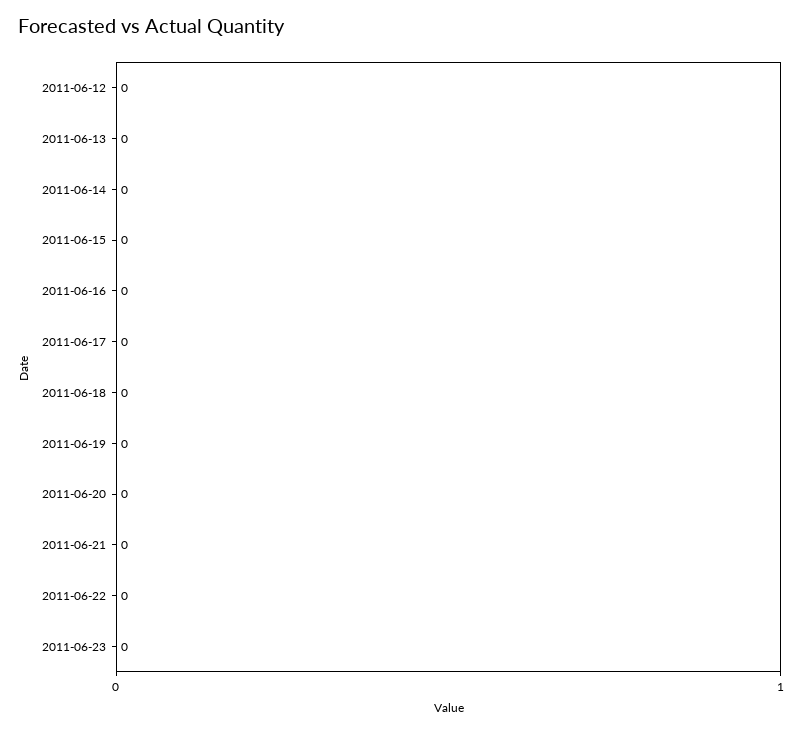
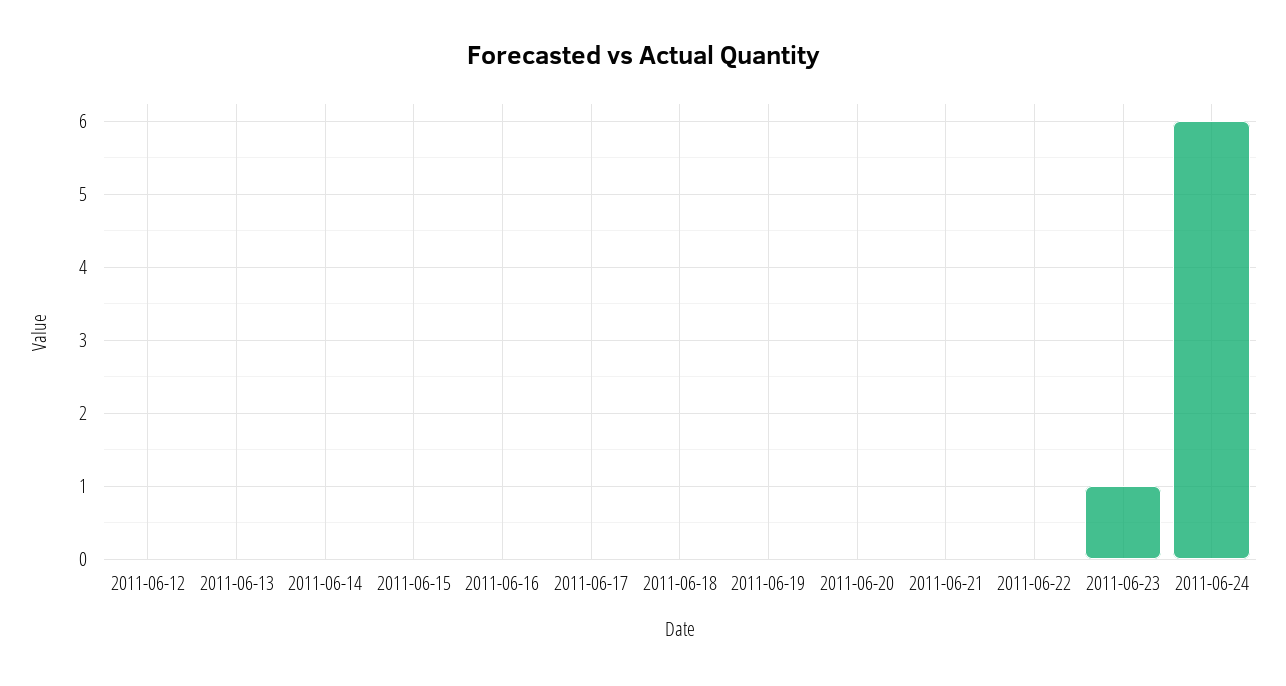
2011-06-23: 0 -> 1
2011-06-24: none -> 6

